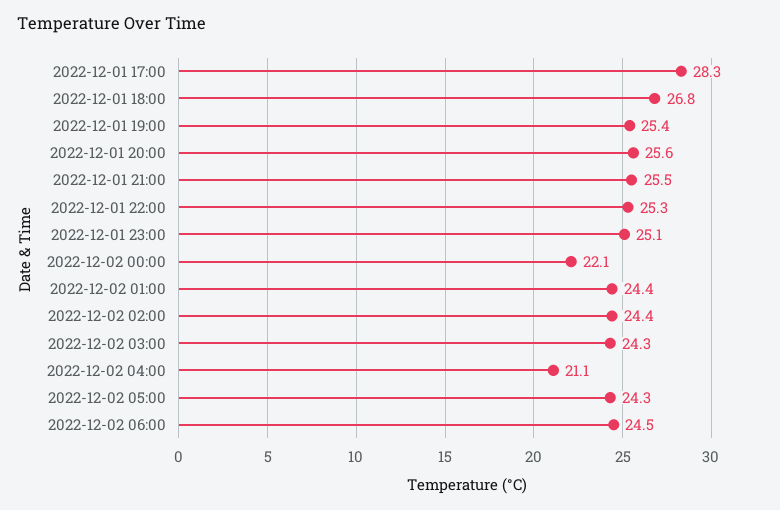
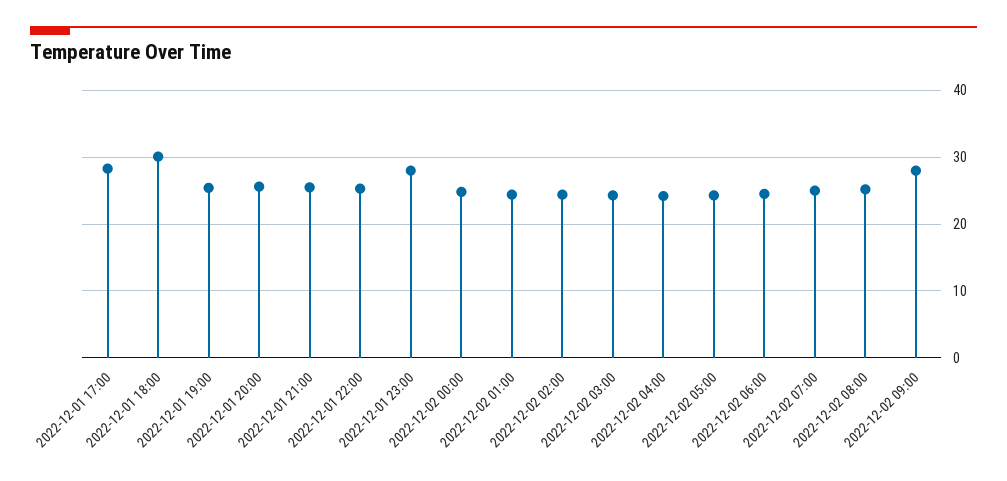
2022-12-01 18:00: 26.8 -> 30
2022-12-01 23:00: 25.1 -> 28
2022-12-02 00:00: 22.1 -> 25
2022-12-02 04:00: 21.1 -> 24
2022-12-02 07:00: none -> 25
2022-12-02 08:00: none -> 25
2022-12-02 09:00: none -> 28

